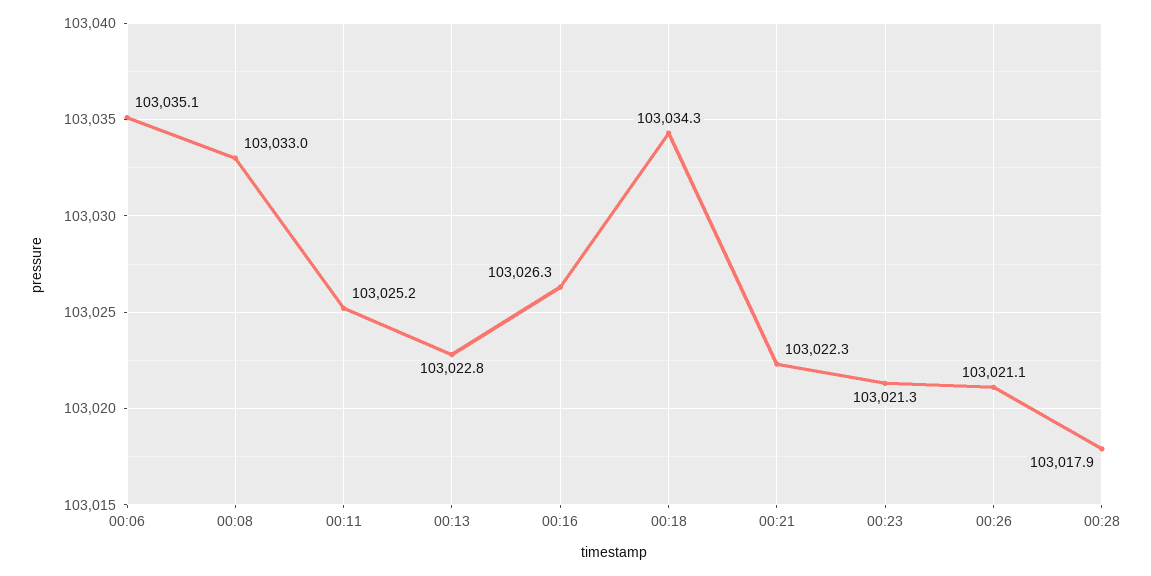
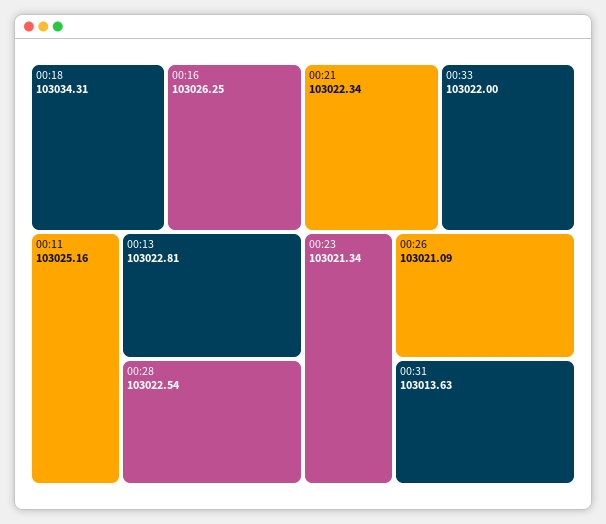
00:06: 103035.1 -> none
00:08: 103033 -> none
00:28: 103017.9 -> 103022.54
00:33: none -> 103022
00:31: none -> 103013.63

